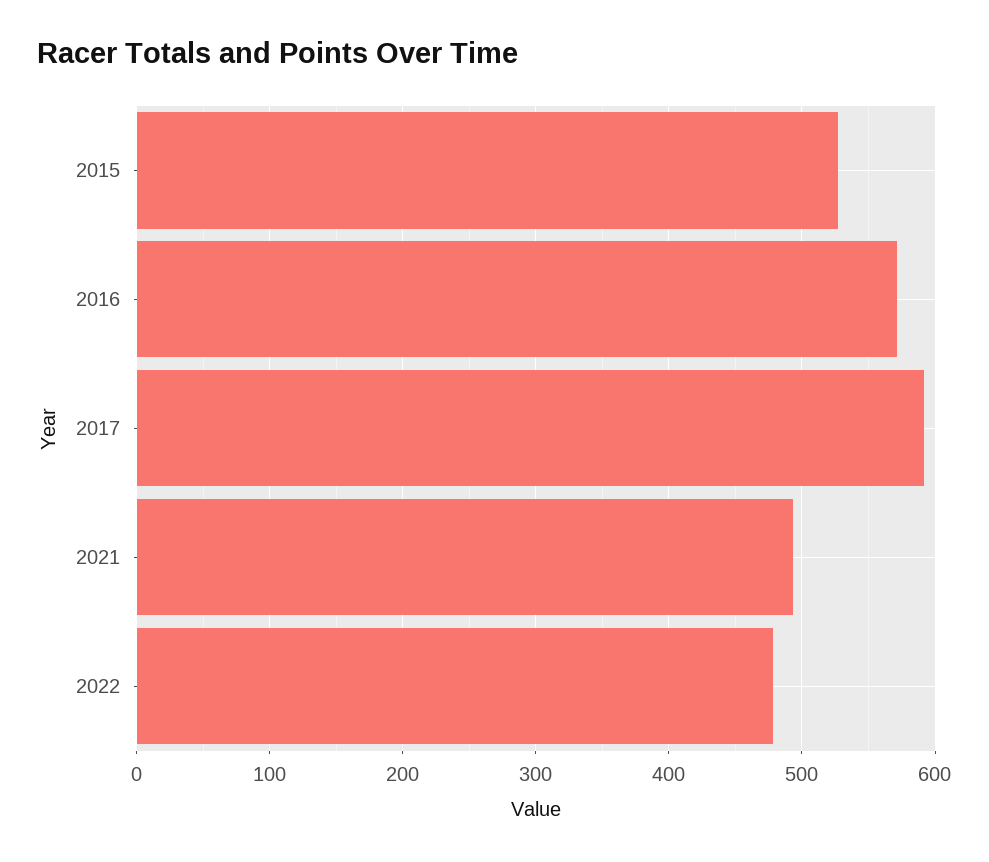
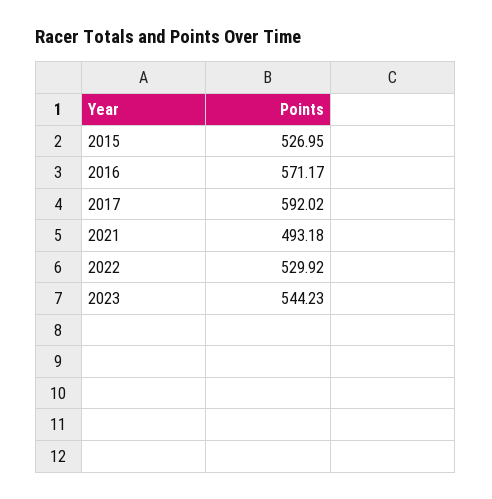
2022: 480 -> 529.92
2023: none -> 544.23

